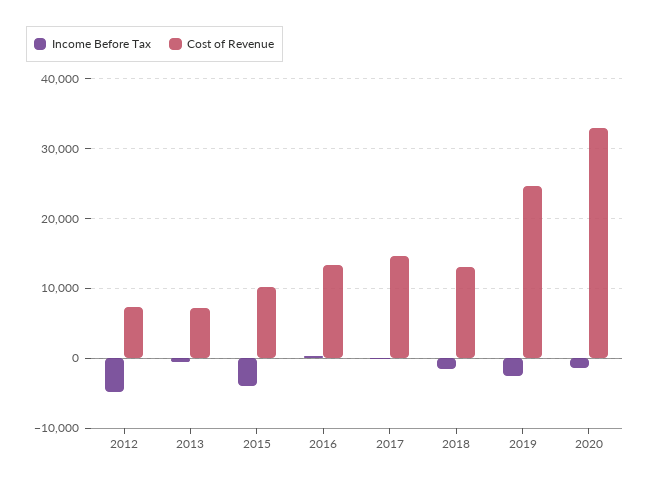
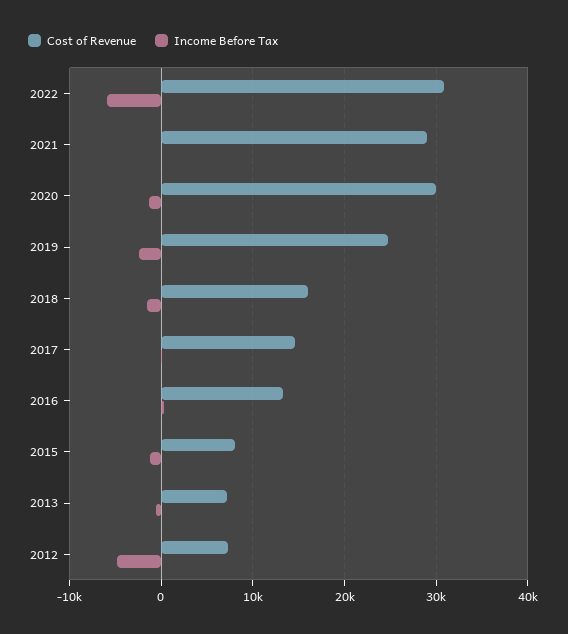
Income Before Tax, 2015: -4000 -> -1000
Cost of Revenue, 2015: 10000 -> 8000
Cost of Revenue, 2018: 13000 -> 16000
Cost of Revenue, 2020: 33000 -> 30000
Cost of Revenue, 2022: none -> 31000
Income Before Tax, 2022: none -> -6000
Cost of Revenue, 2021: none -> 29000
Income Before Tax, 2021: none -> 0

